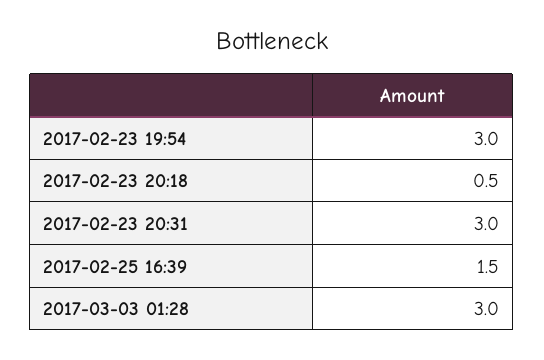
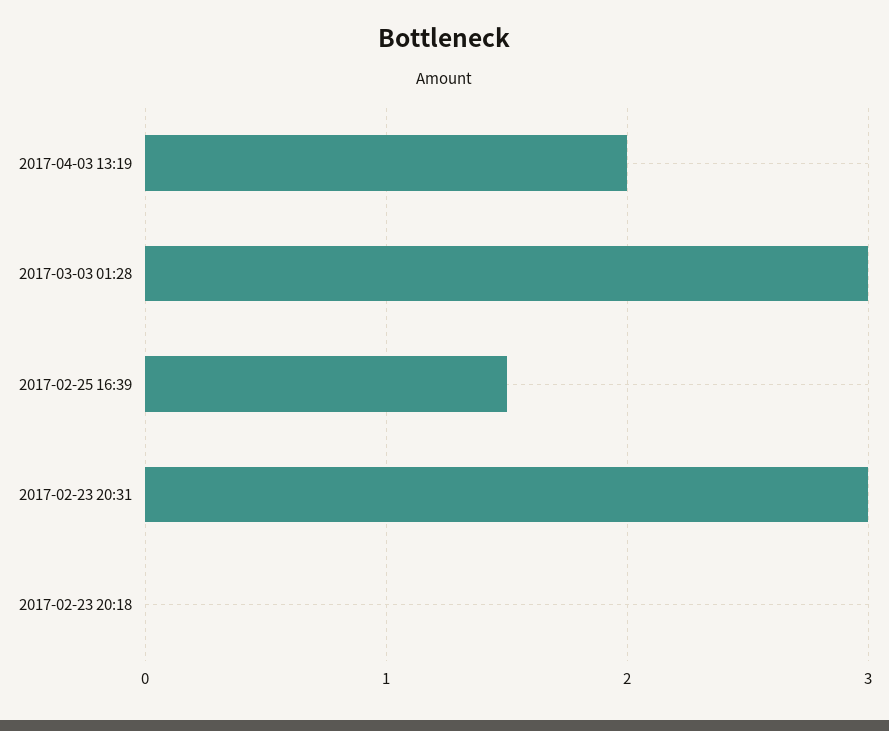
2017-02-23 19:54: 3 -> none
2017-02-23 20:18: 0.5 -> 0
2017-04-03 13:19: none -> 2

